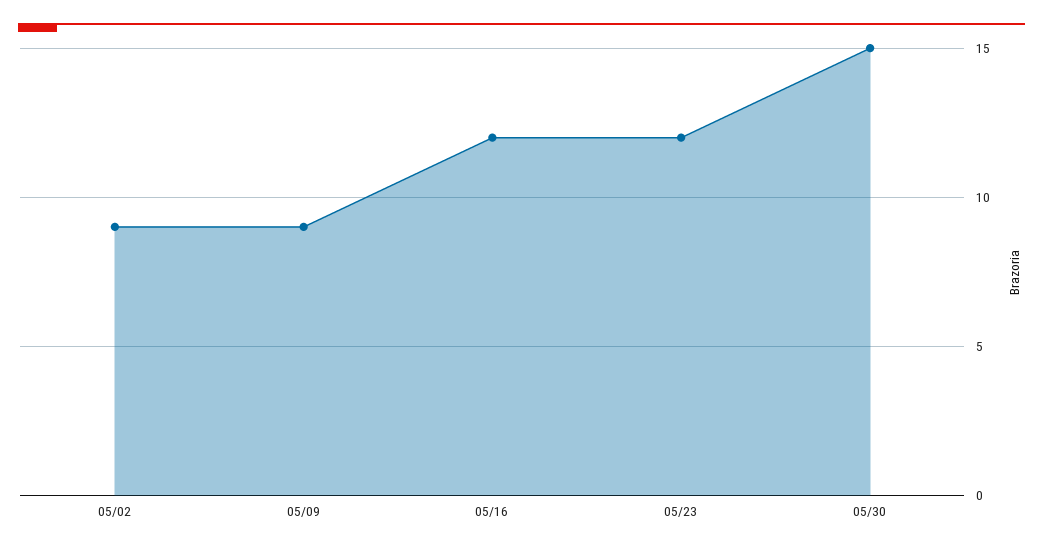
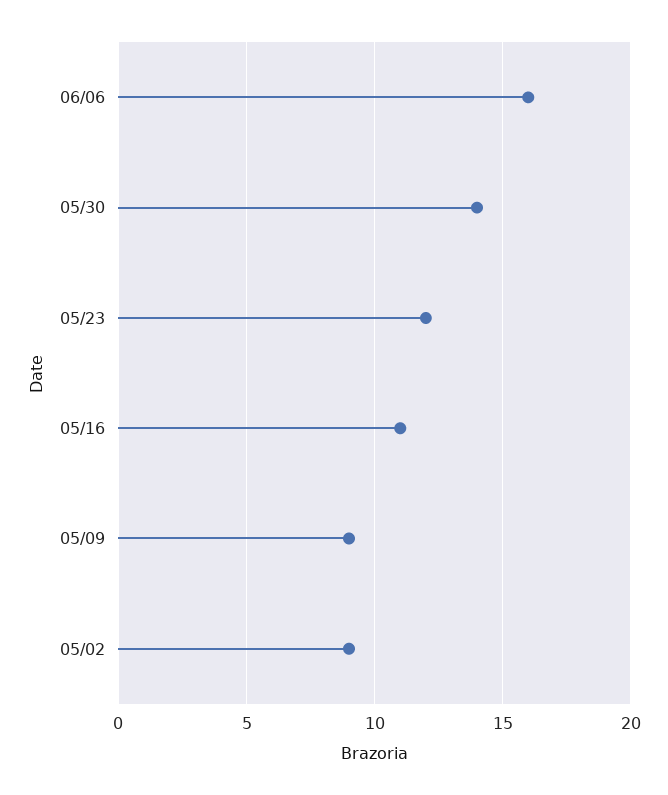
05/16: 12 -> 11
05/30: 15 -> 14
06/06: none -> 16

